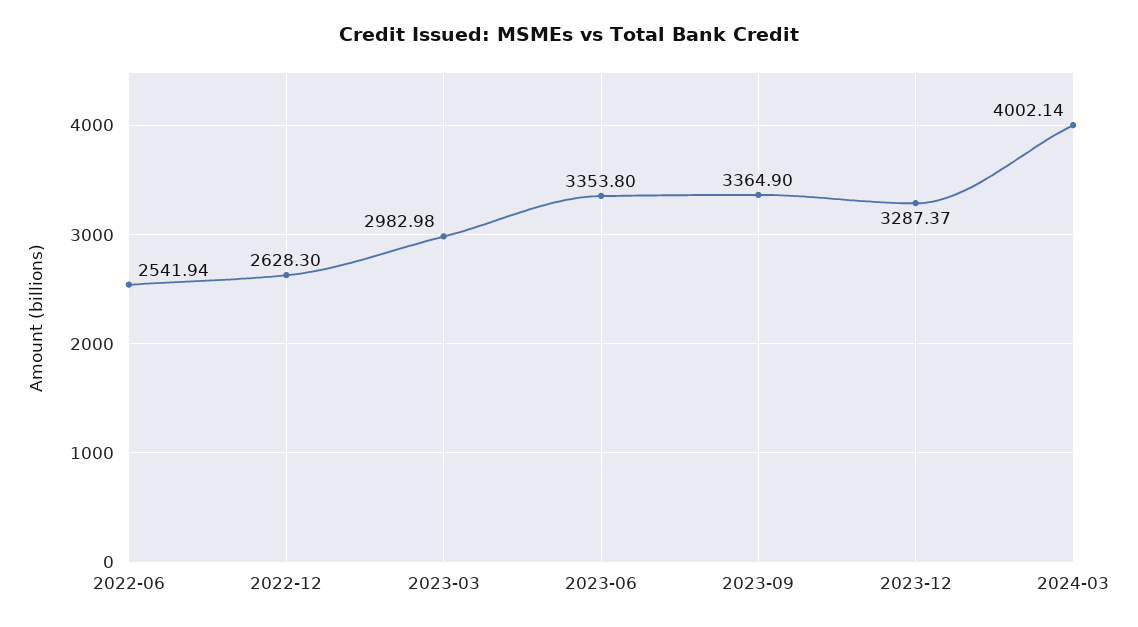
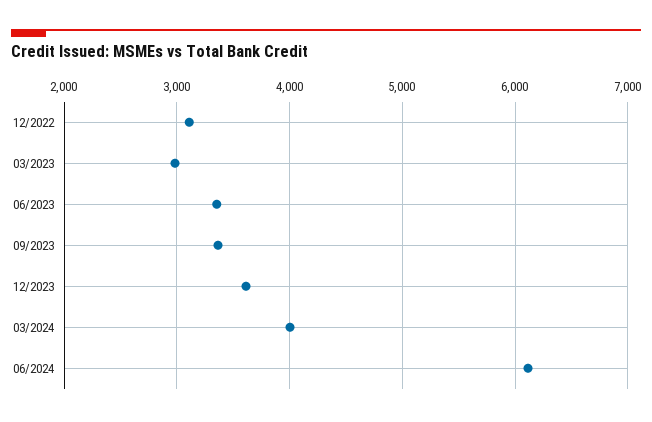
2022-06: 2541.94 -> none
2022-12: 2628.3 -> 3100
2023-12: 3287.37 -> 3600
06/2024: none -> 6100

